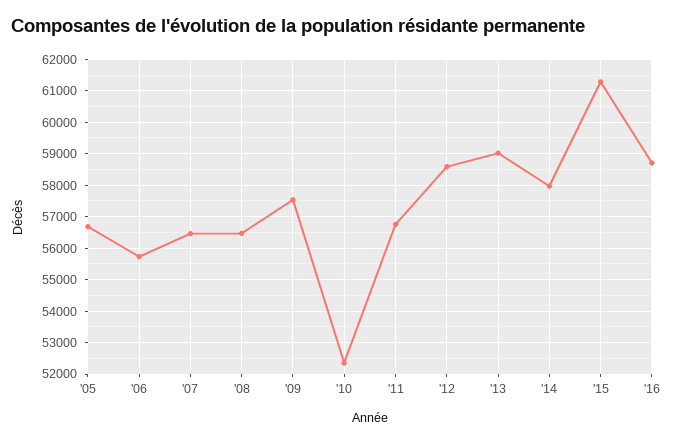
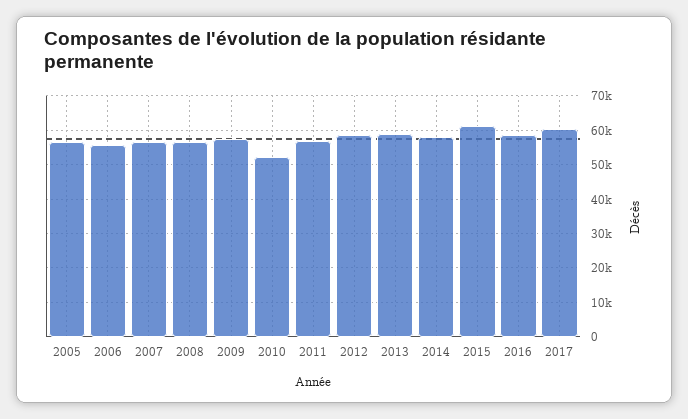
2017: none -> 60000

